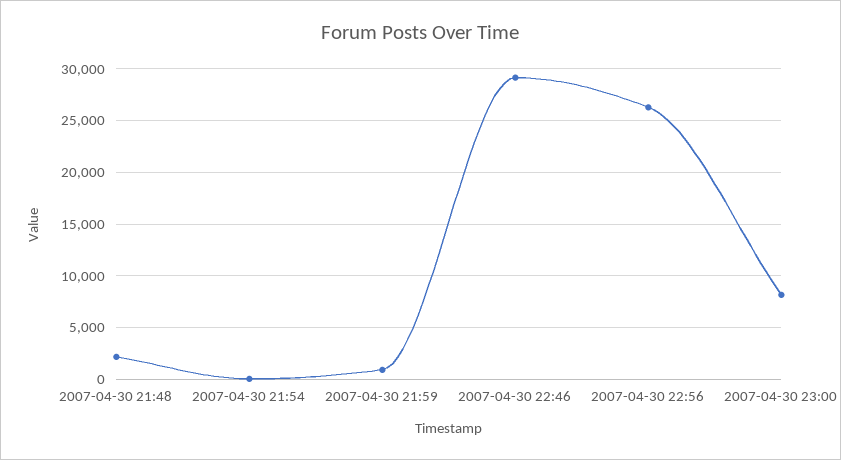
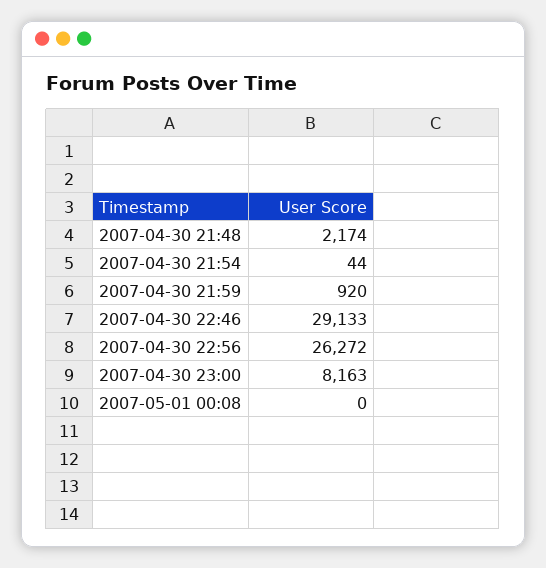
2007-05-01 00:08: none -> 0

